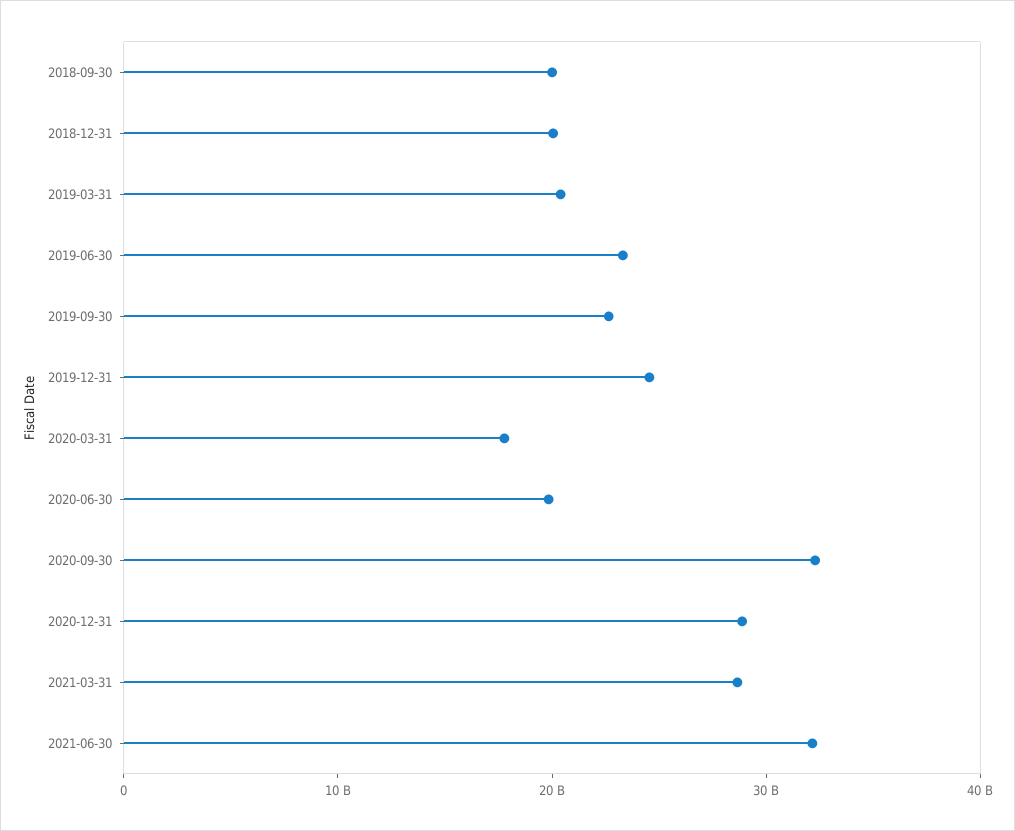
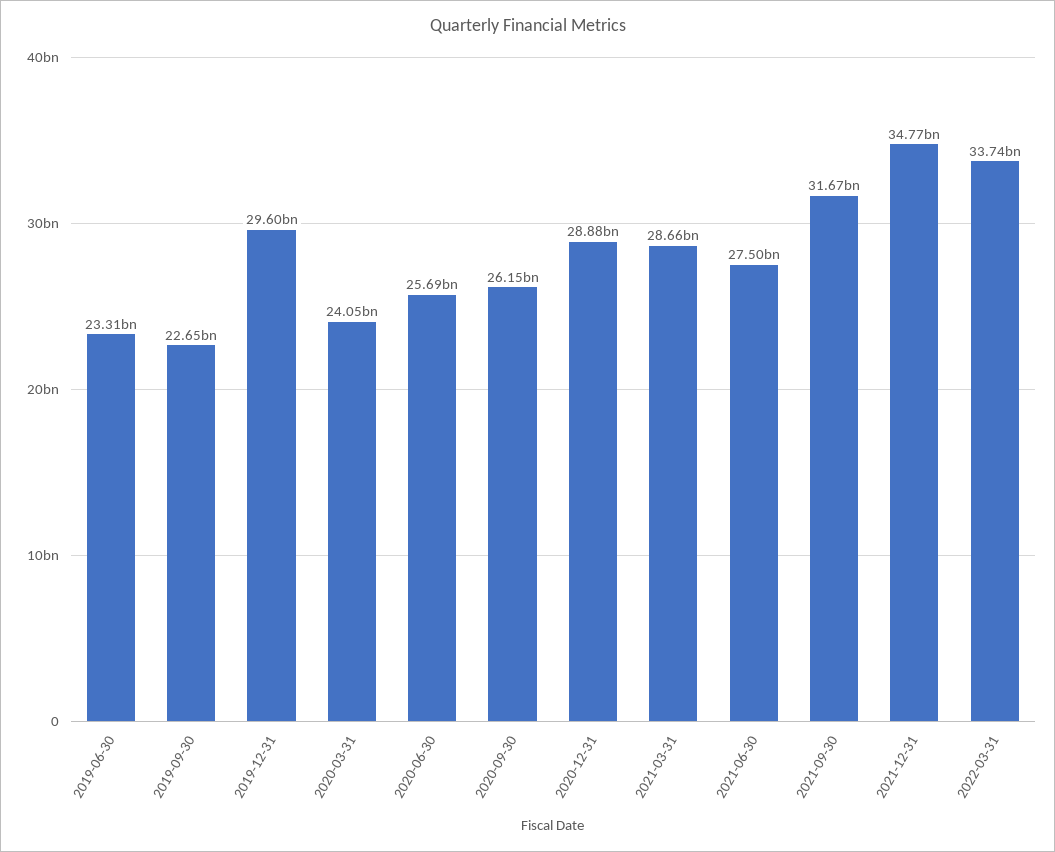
2018-09-30: 20000000000 -> none
2018-12-31: 20000000000 -> none
2019-03-31: 20000000000 -> none
2019-12-31: 24000000000 -> 29600000000
2020-03-31: 18000000000 -> 24050000000
2020-06-30: 20000000000 -> 25690000000
2020-09-30: 32000000000 -> 26150000000
2021-06-30: 32000000000 -> 27500000000
2021-09-30: none -> 31670000000
2021-12-31: none -> 34770000000
2022-03-31: none -> 33740000000

